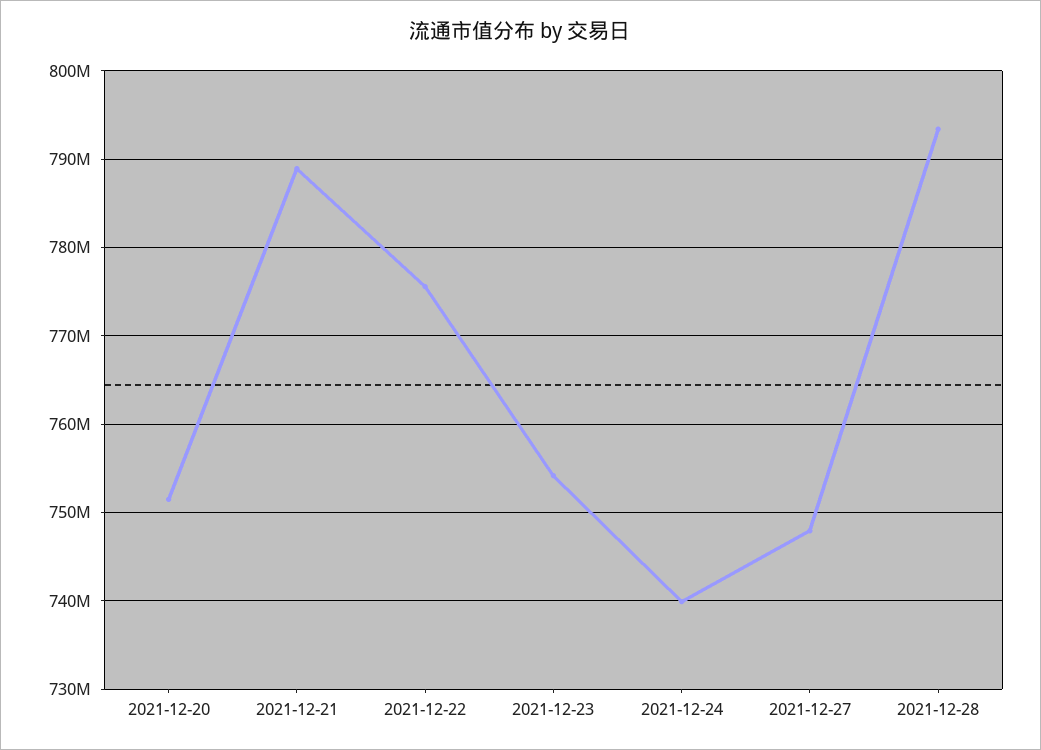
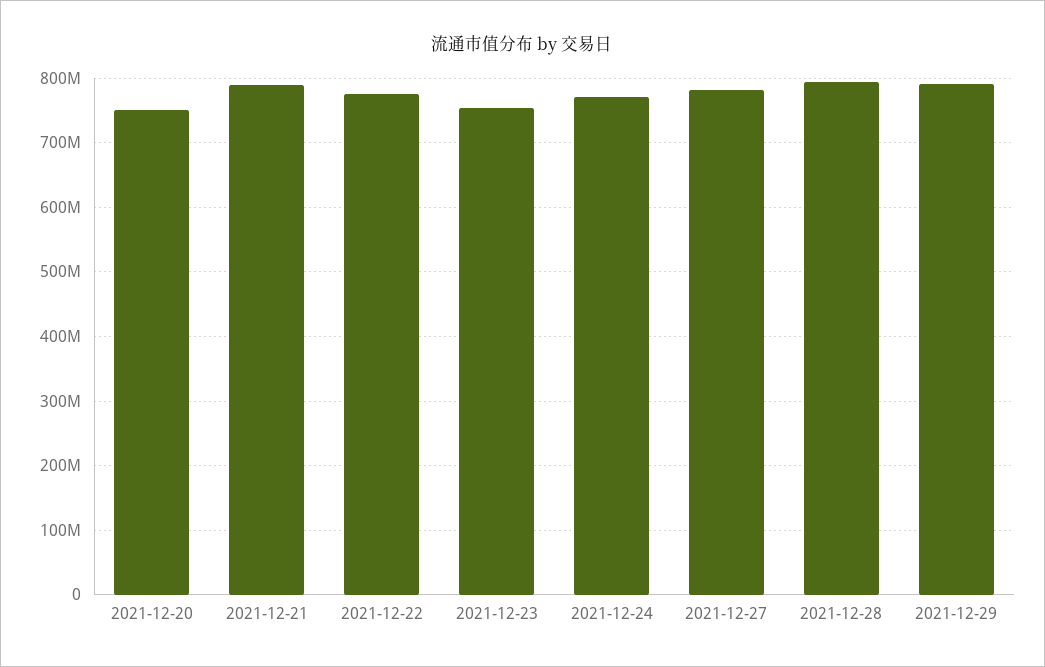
2021-12-24: 740000000 -> 770000000
2021-12-27: 748000000 -> 780000000
2021-12-29: none -> 790000000

